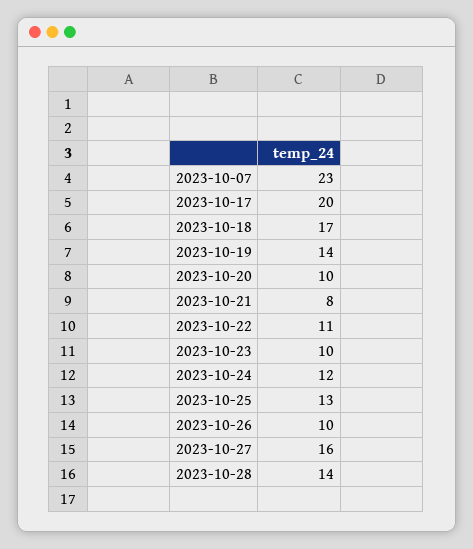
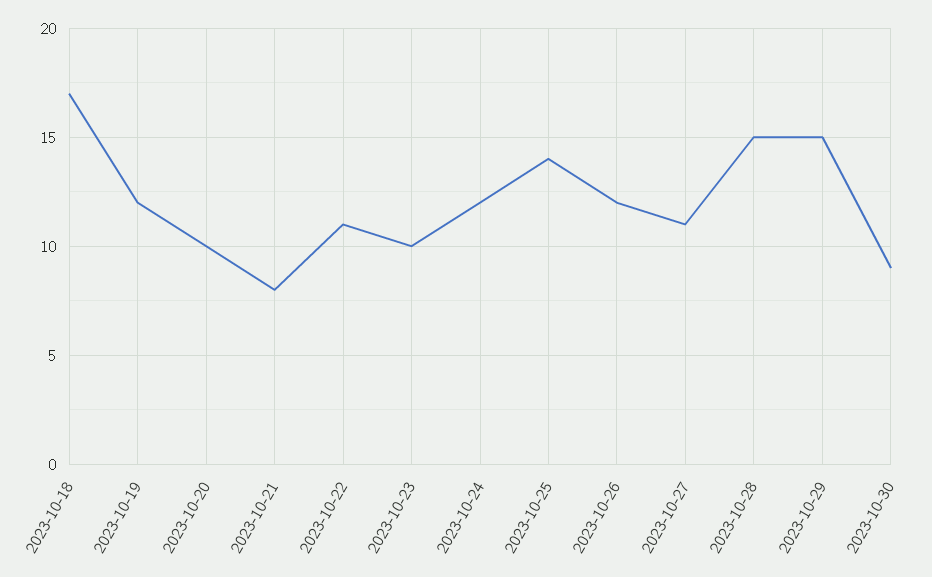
2023-10-07: 23 -> none
2023-10-17: 20 -> none
2023-10-19: 14 -> 12
2023-10-25: 13 -> 14
2023-10-26: 10 -> 12
2023-10-27: 16 -> 11
2023-10-28: 14 -> 15
2023-10-29: none -> 15
2023-10-30: none -> 9

